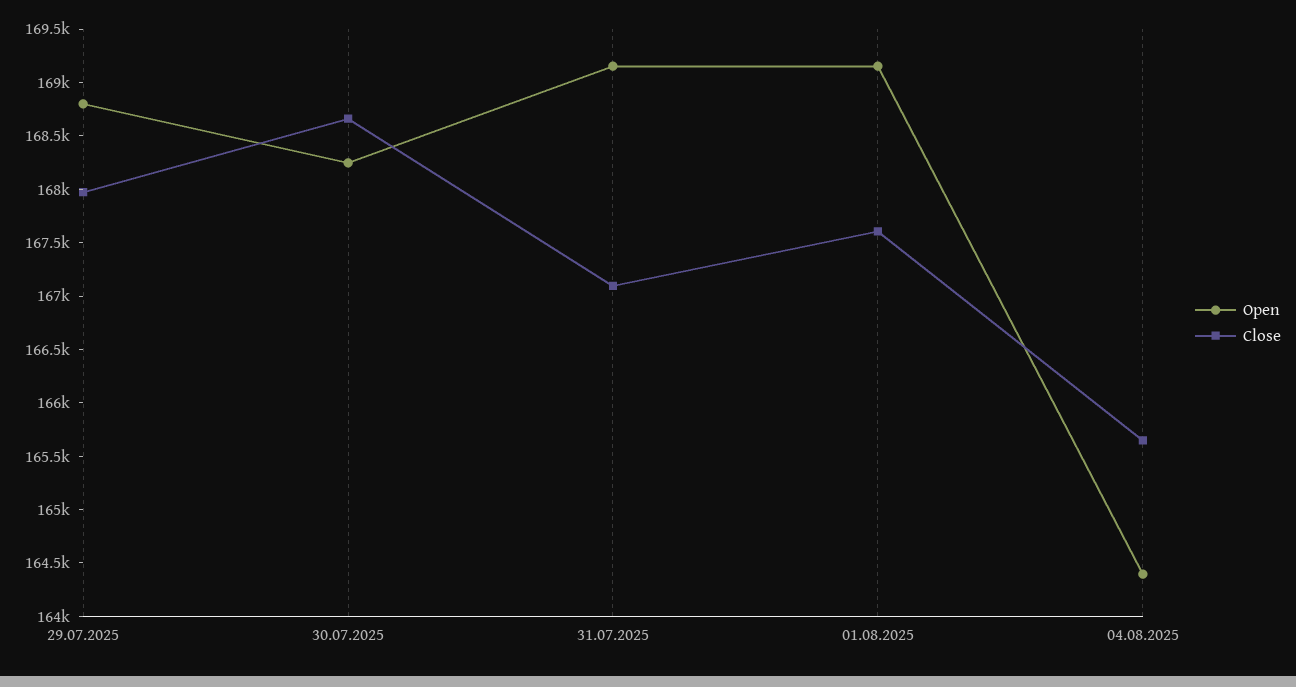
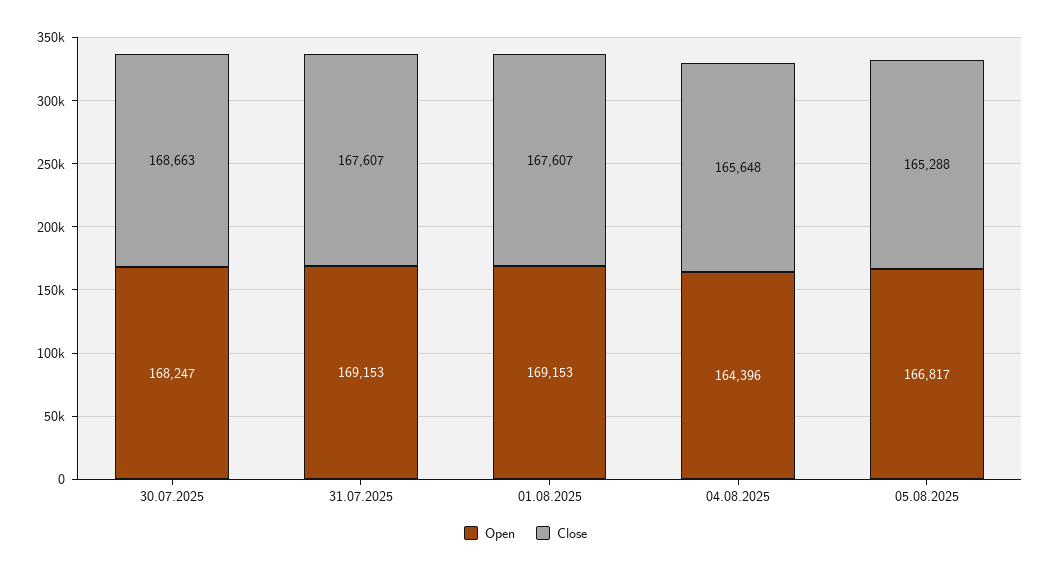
Open, 29.07.2025: 168800 -> none
Close, 29.07.2025: 168000 -> none
Close, 31.07.2025: 167100 -> 167607
Open, 05.08.2025: none -> 166817
Close, 05.08.2025: none -> 165288

